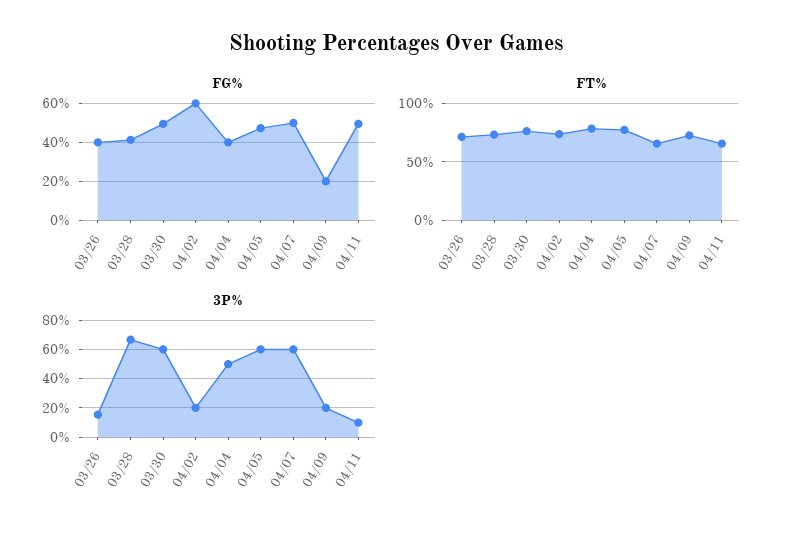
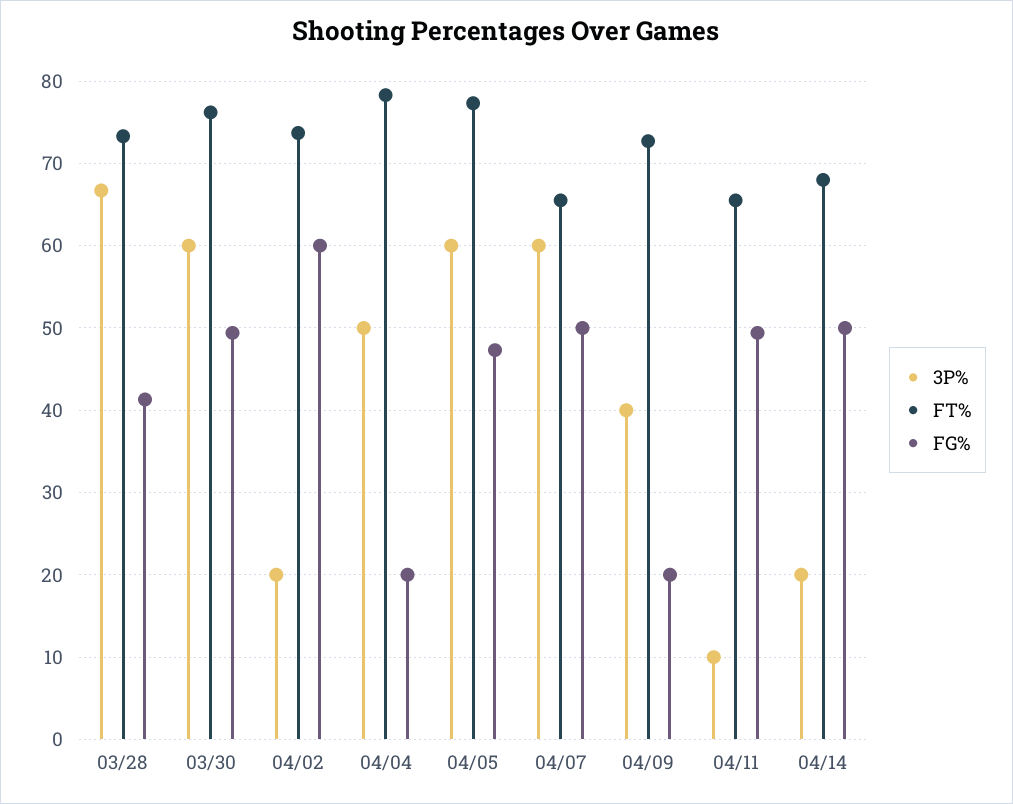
FG%, 03/26: 40 -> none
FG%, 04/04: 40 -> 20
FT%, 03/26: 70 -> none
3P%, 03/26: 15 -> none
3P%, 04/09: 20 -> 40
3P%, 04/14: none -> 20
FT%, 04/14: none -> 68
FG%, 04/14: none -> 50

